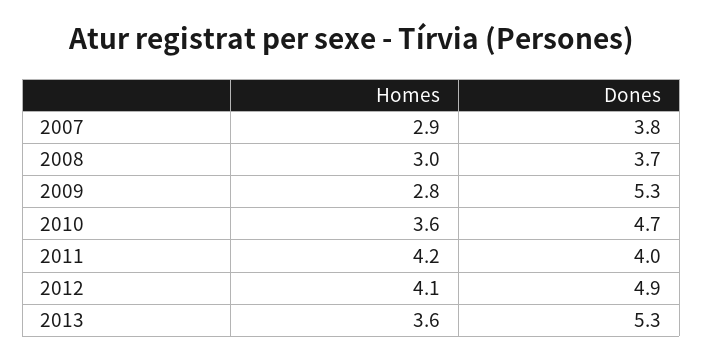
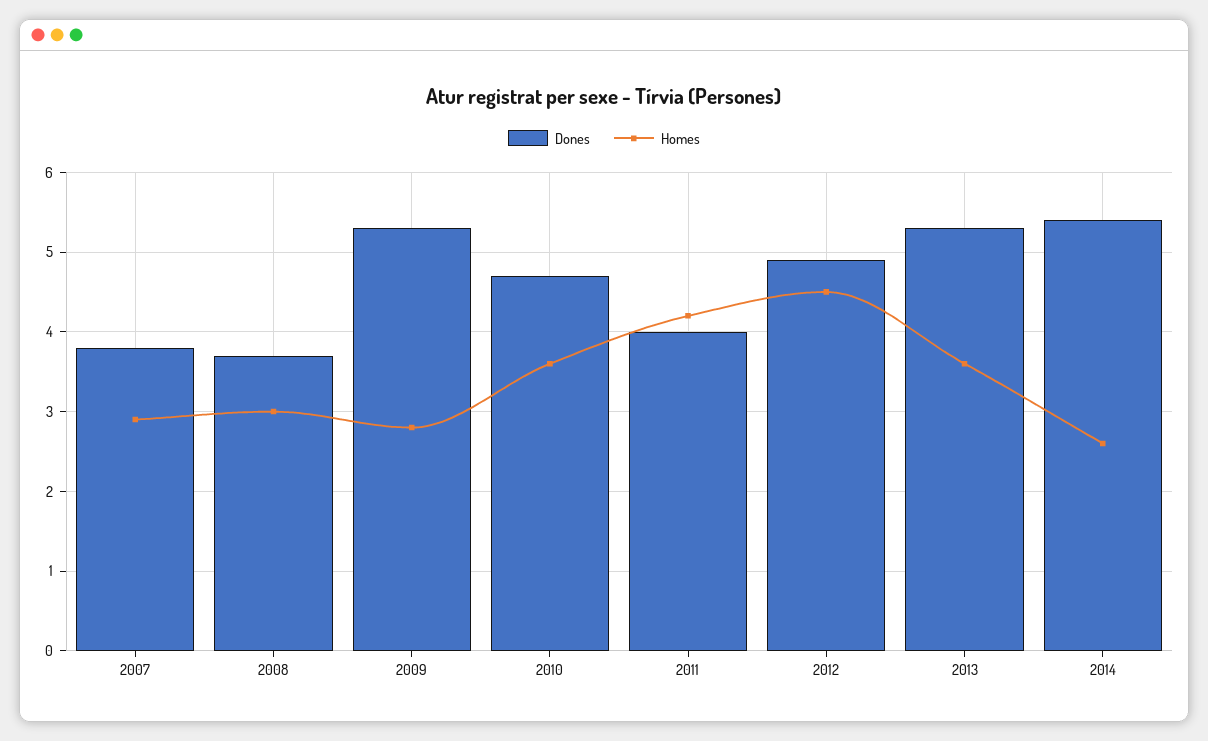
Homes, 2012: 4.1 -> 4.5
Dones, 2014: none -> 5.4
Homes, 2014: none -> 2.6

